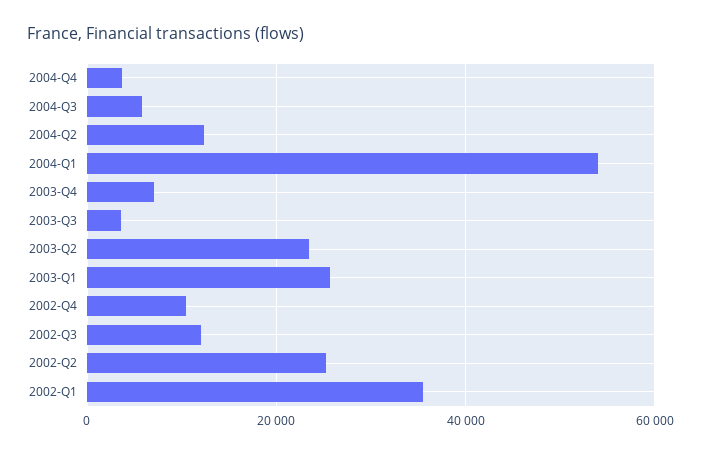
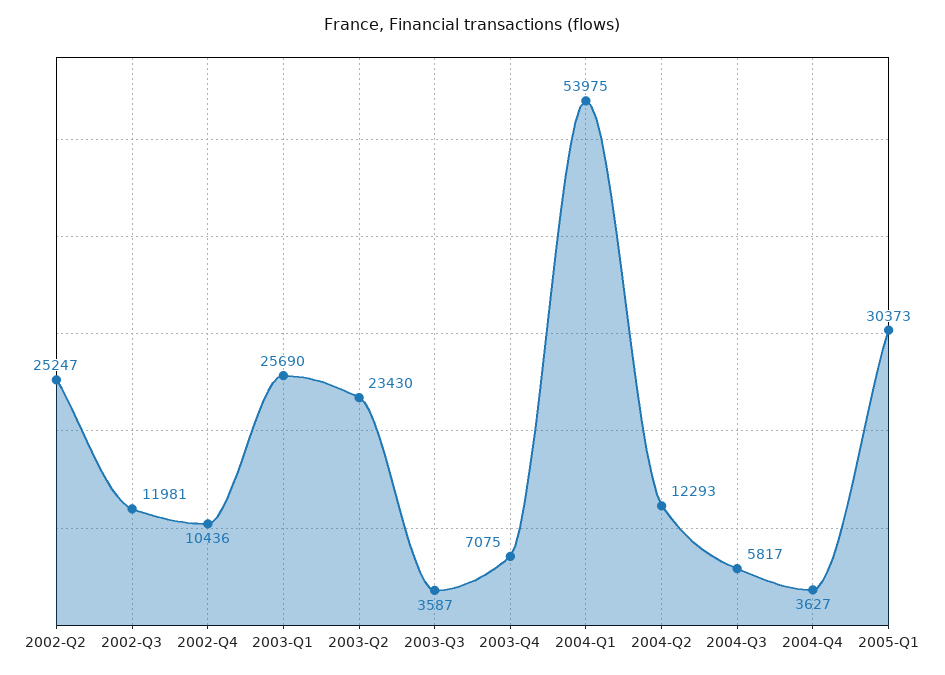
2002-Q1: 36000 -> none
2005-Q1: none -> 30373

